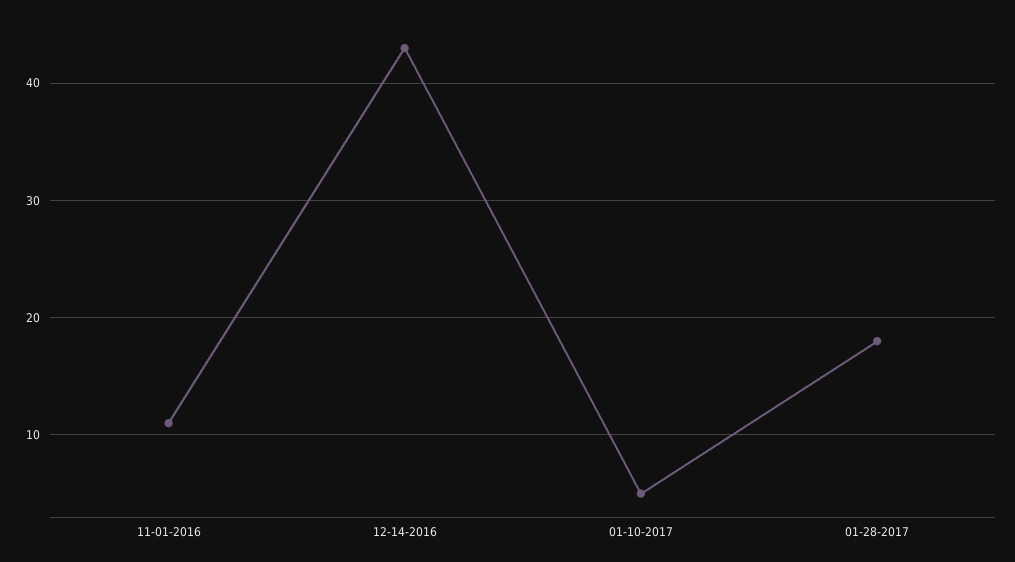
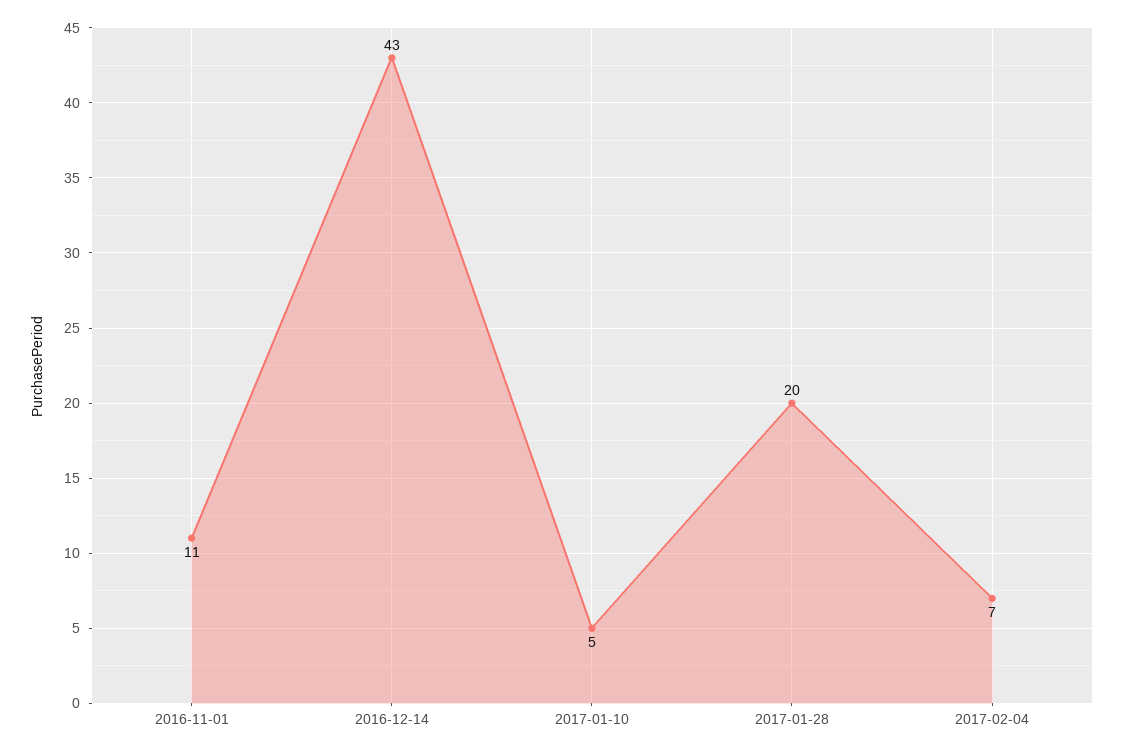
01-28-2017: 18 -> 20
2017-02-04: none -> 7

